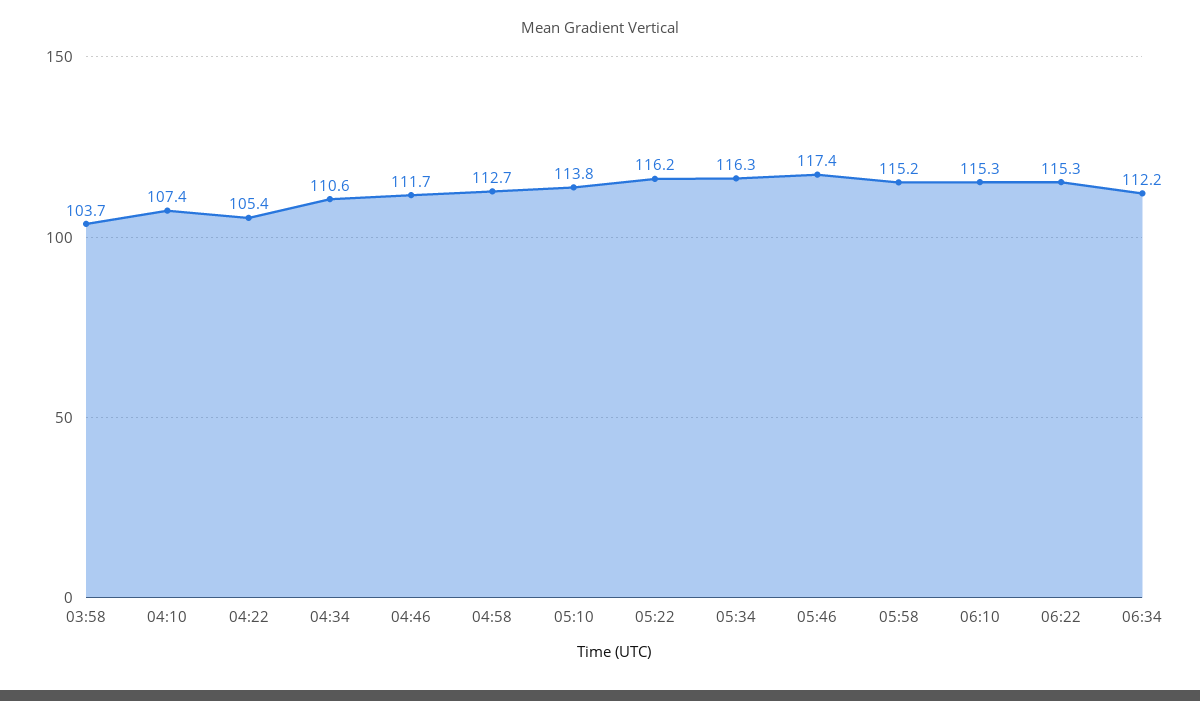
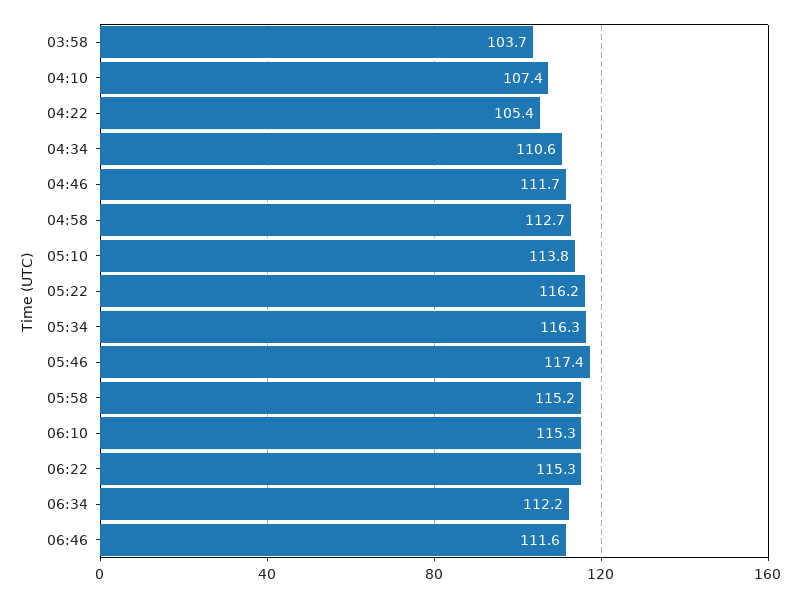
06:46: none -> 111.6

